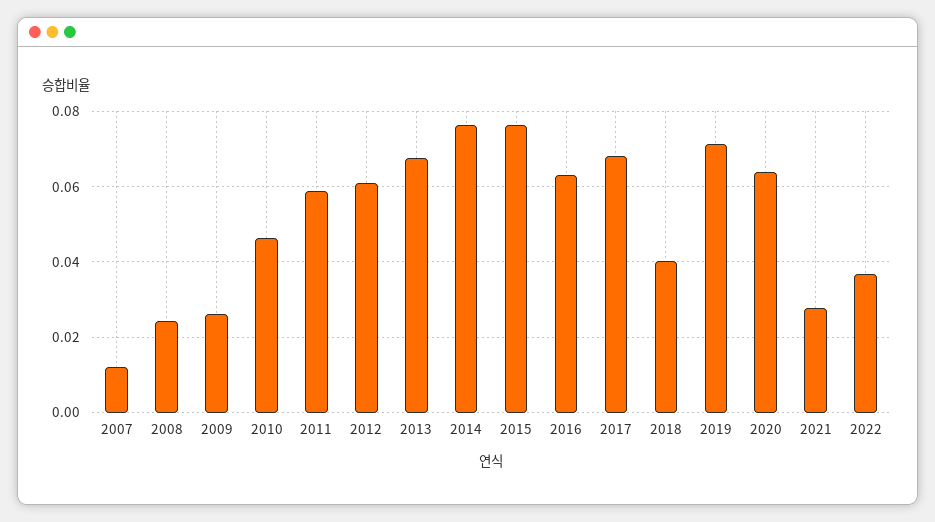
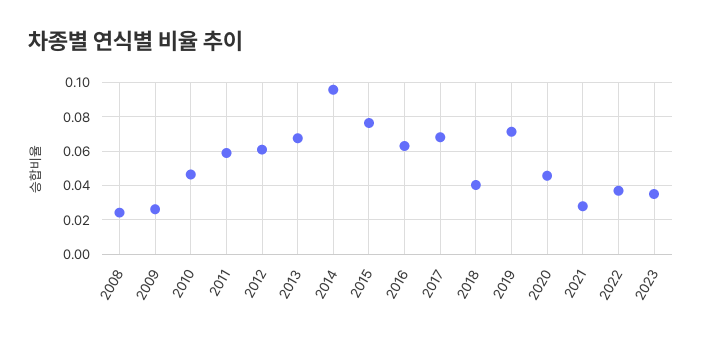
2007: 0.012 -> none
2014: 0.076 -> 0.095
2020: 0.064 -> 0.045
2023: none -> 0.035

